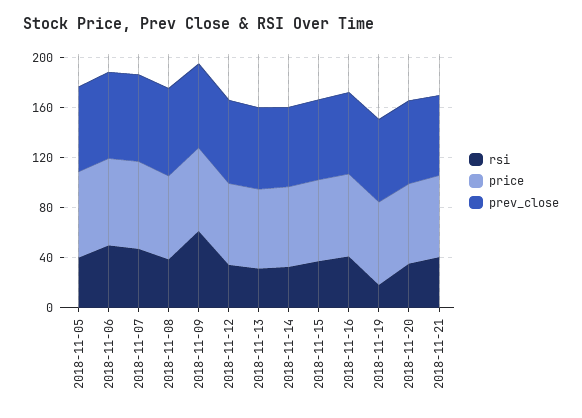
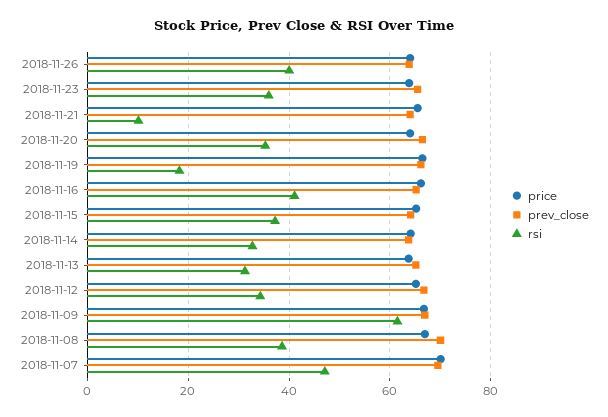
rsi, 2018-11-05: 40 -> none
price, 2018-11-05: 70 -> none
prev_close, 2018-11-05: 70 -> none
rsi, 2018-11-06: 50 -> none
price, 2018-11-06: 70 -> none
prev_close, 2018-11-06: 70 -> none
rsi, 2018-11-21: 40 -> 10
price, 2018-11-26: none -> 64
prev_close, 2018-11-26: none -> 64
rsi, 2018-11-26: none -> 40
price, 2018-11-23: none -> 64
prev_close, 2018-11-23: none -> 66
rsi, 2018-11-23: none -> 36

